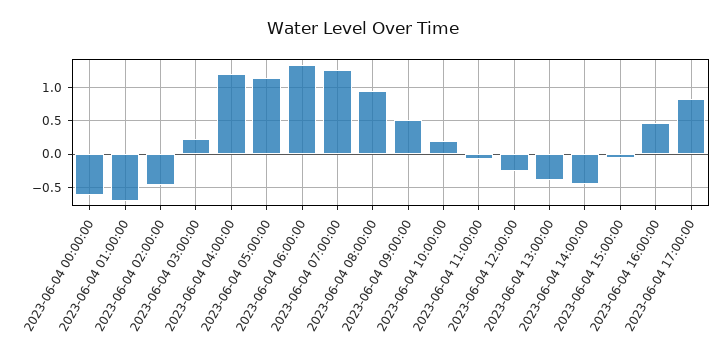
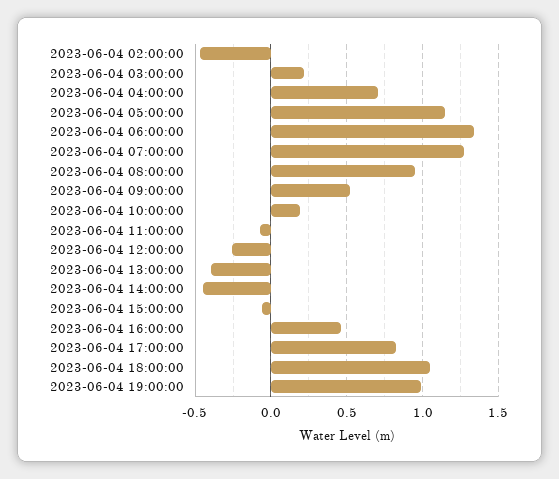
2023-06-04 00:00:00: -0.6 -> none
2023-06-04 01:00:00: -0.7 -> none
2023-06-04 04:00:00: 1.2 -> 0.7
2023-06-04 18:00:00: none -> 1.05
2023-06-04 19:00:00: none -> 1

